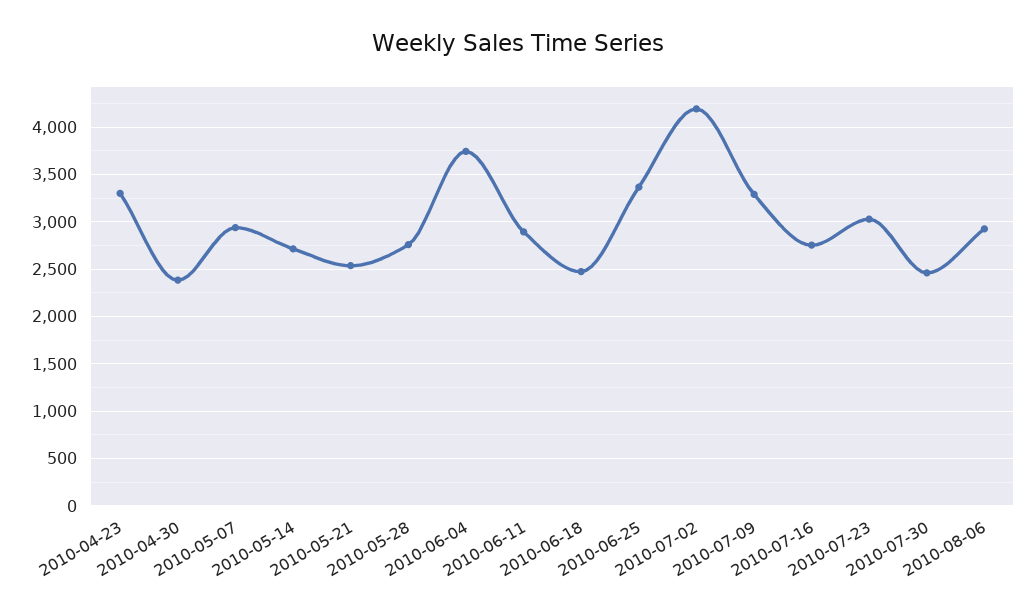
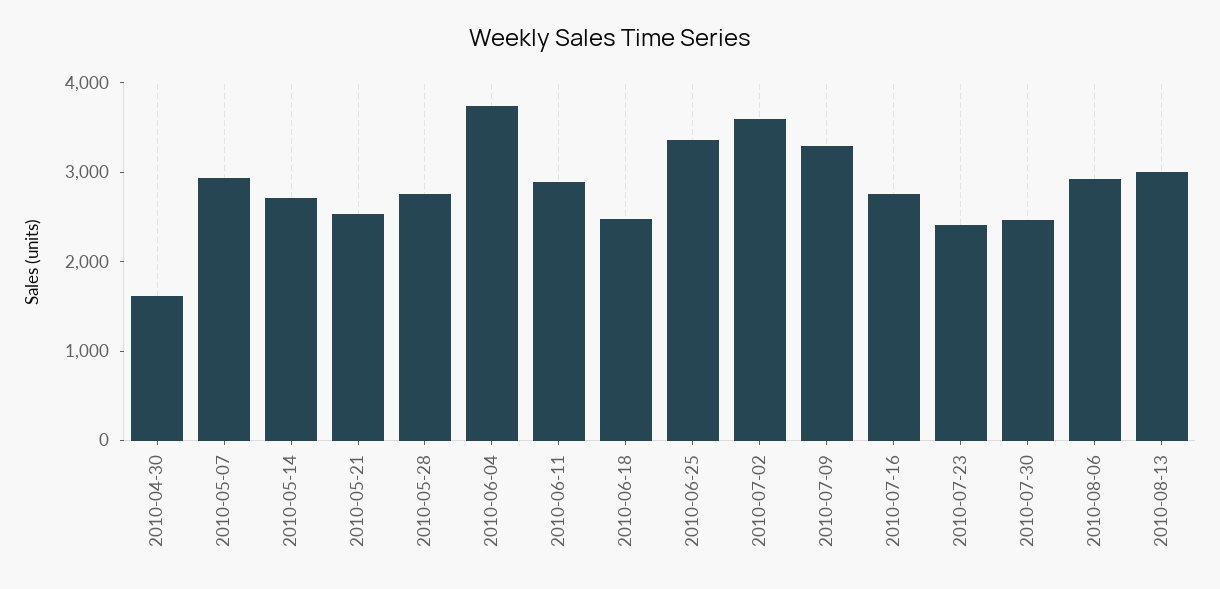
2010-04-23: 3300 -> none
2010-04-30: 2400 -> 1600
2010-07-02: 4200 -> 3600
2010-07-23: 3000 -> 2400
2010-08-13: none -> 3000

